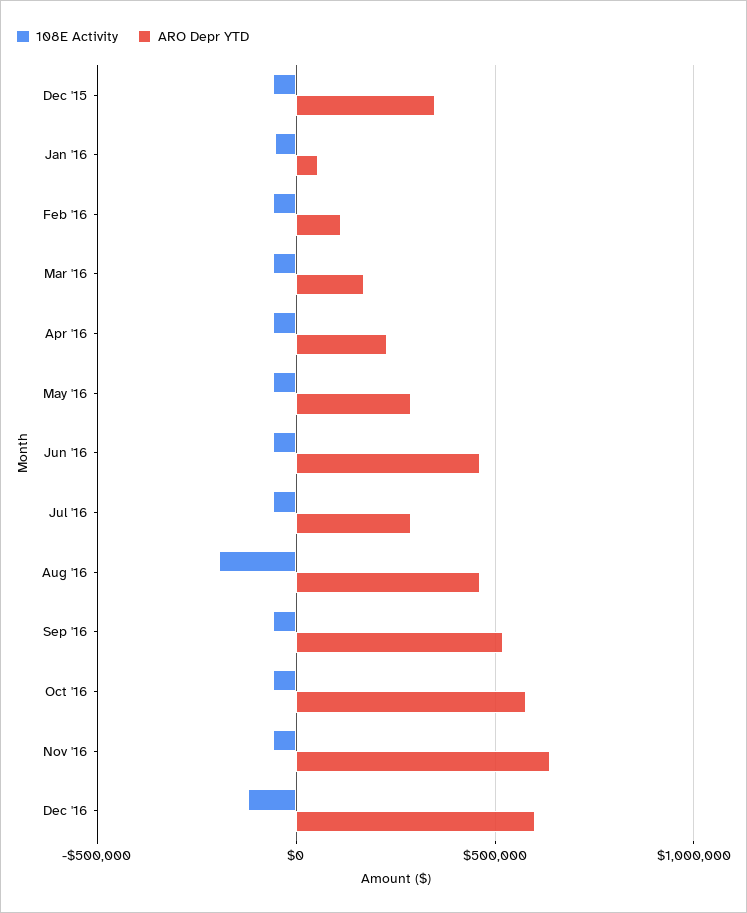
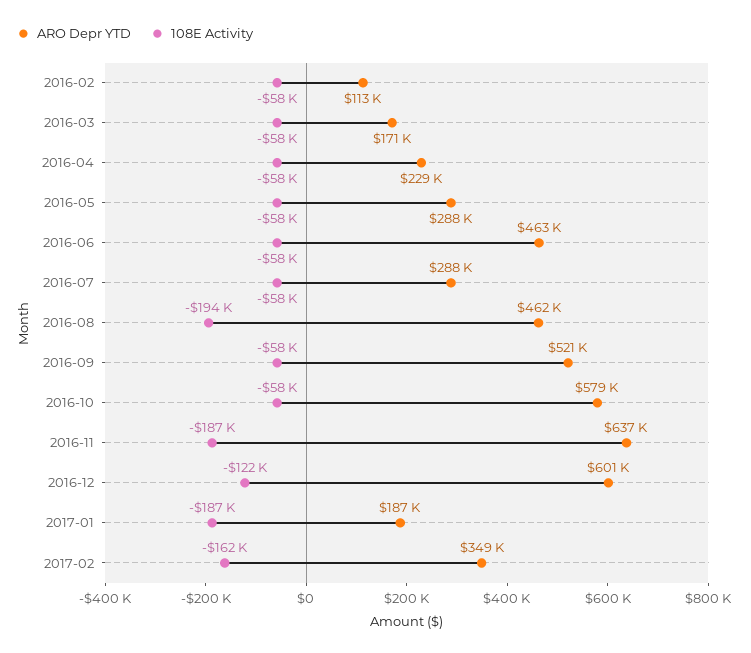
108E Activity, Dec '15: -50000 -> none
ARO Depr YTD, Dec '15: 350000 -> none
108E Activity, Jan '16: -50000 -> none
ARO Depr YTD, Jan '16: 50000 -> none
108E Activity, Nov '16: -50000 -> -187000
ARO Depr YTD, 2017-01: none -> 187000
108E Activity, 2017-01: none -> -187000
ARO Depr YTD, 2017-02: none -> 349000
108E Activity, 2017-02: none -> -162000

